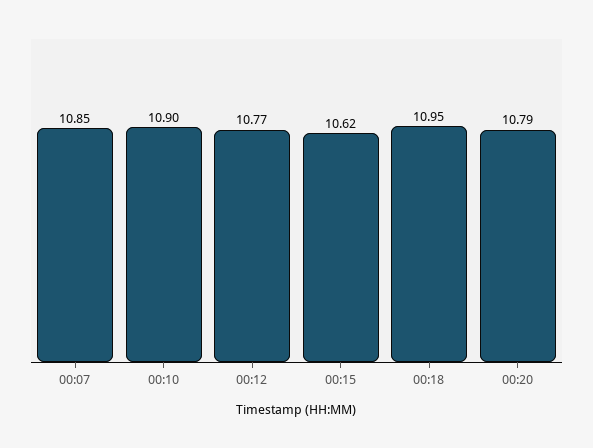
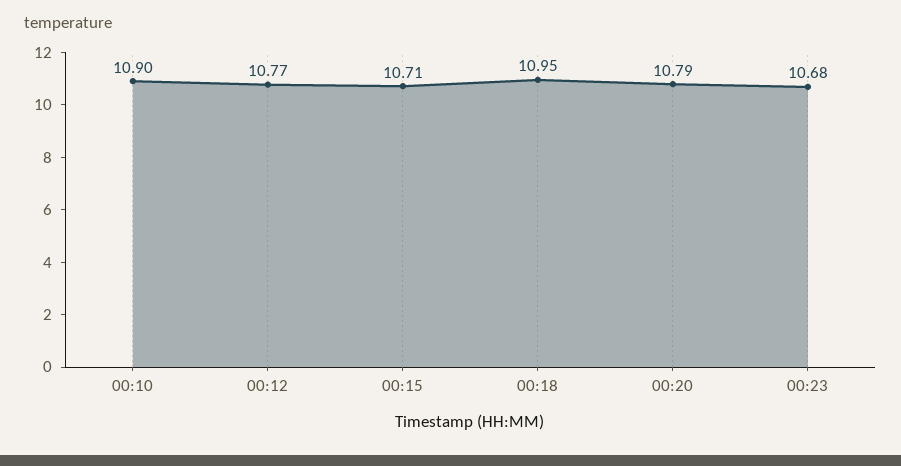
00:07: 10.85 -> none
00:15: 10.62 -> 10.71
00:23: none -> 10.68

